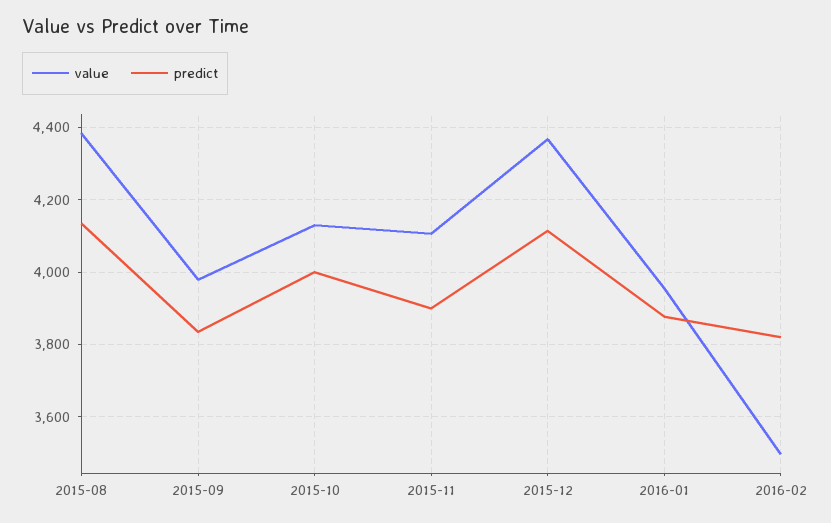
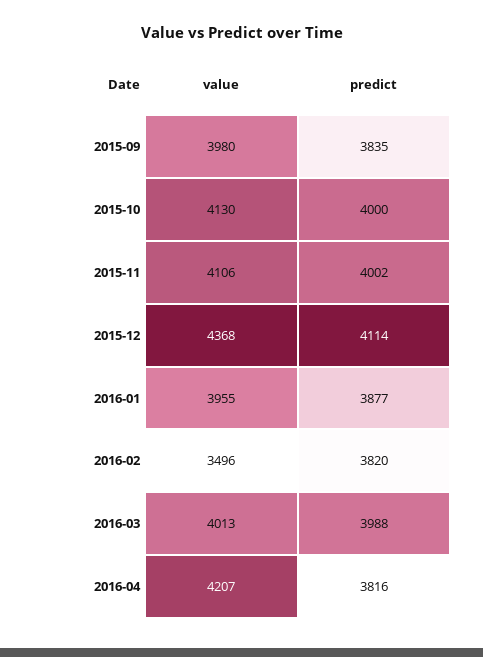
value, 2015-08: 4380 -> none
predict, 2015-08: 4140 -> none
predict, 2015-11: 3900 -> 4002
value, 2016-03: none -> 4013
predict, 2016-03: none -> 3988
value, 2016-04: none -> 4207
predict, 2016-04: none -> 3816

